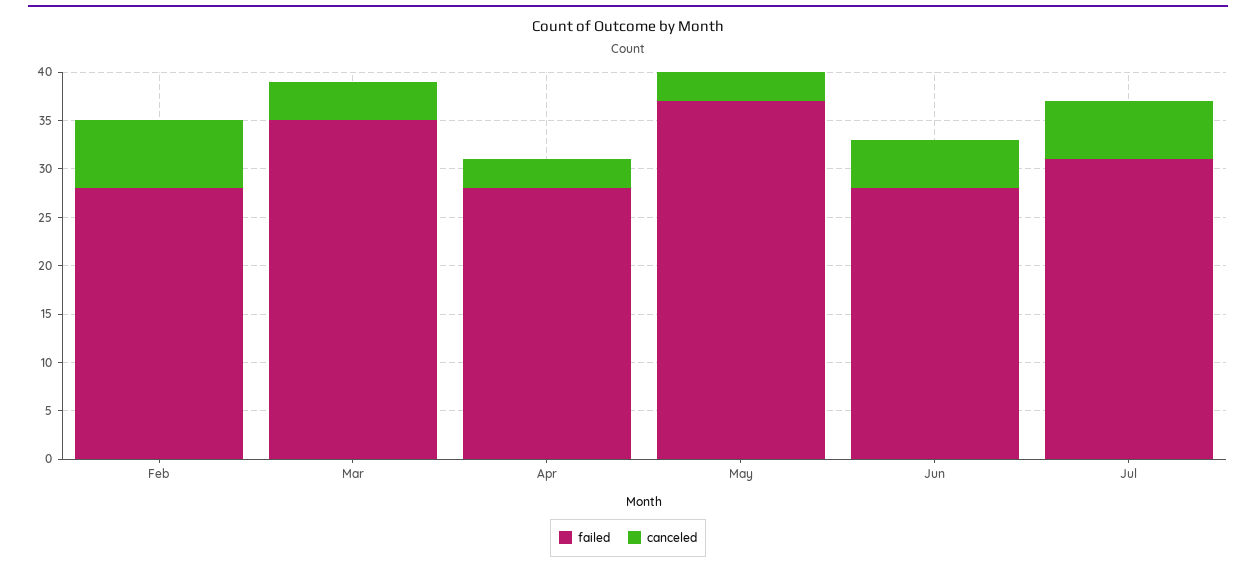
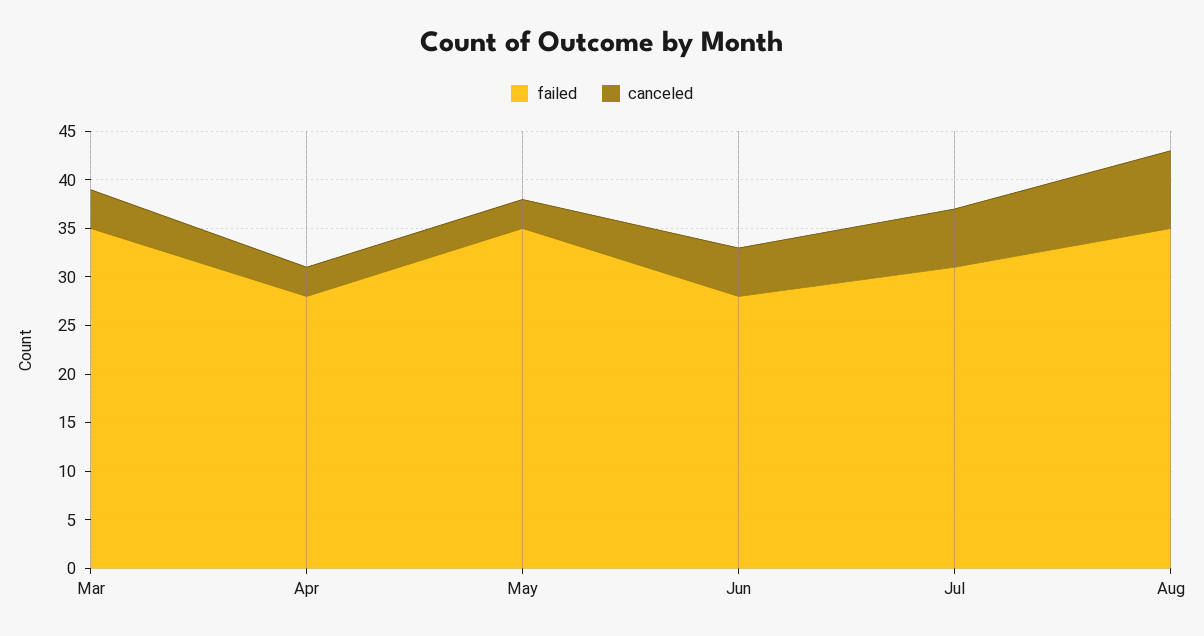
failed, Feb: 28 -> none
canceled, Feb: 7 -> none
failed, May: 37 -> 35
failed, Aug: none -> 35
canceled, Aug: none -> 8

